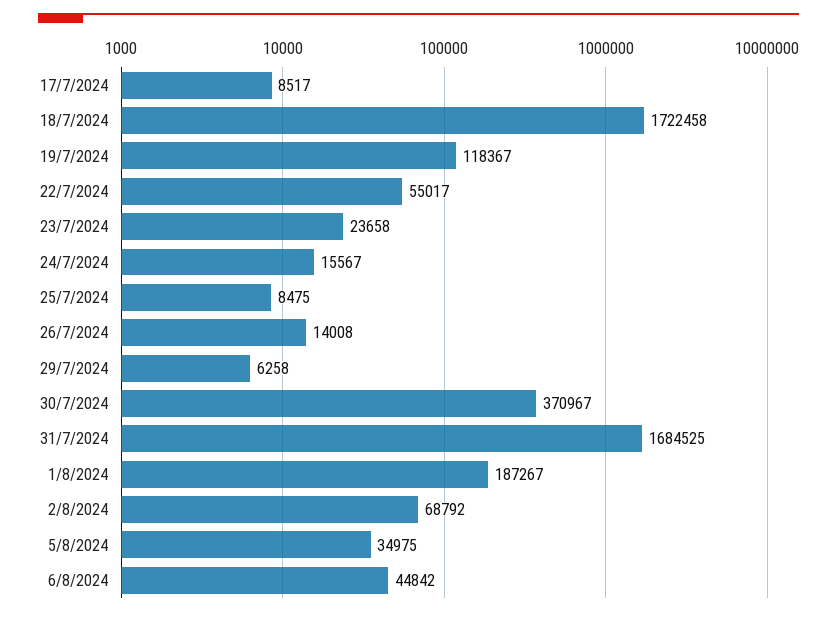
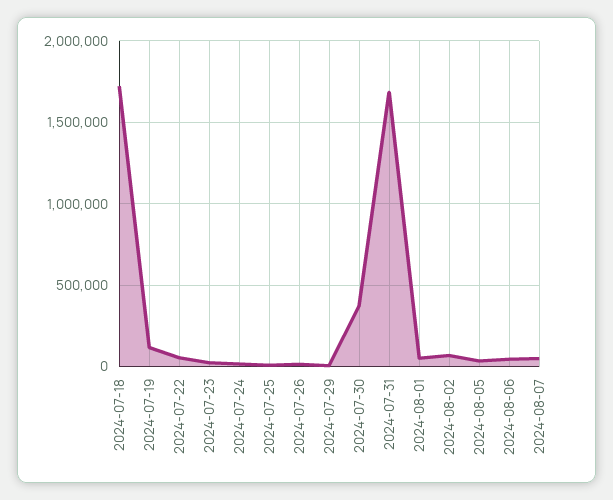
17/7/2024: 8517 -> none
1/8/2024: 187267 -> 50000
2024-08-07: none -> 50000

